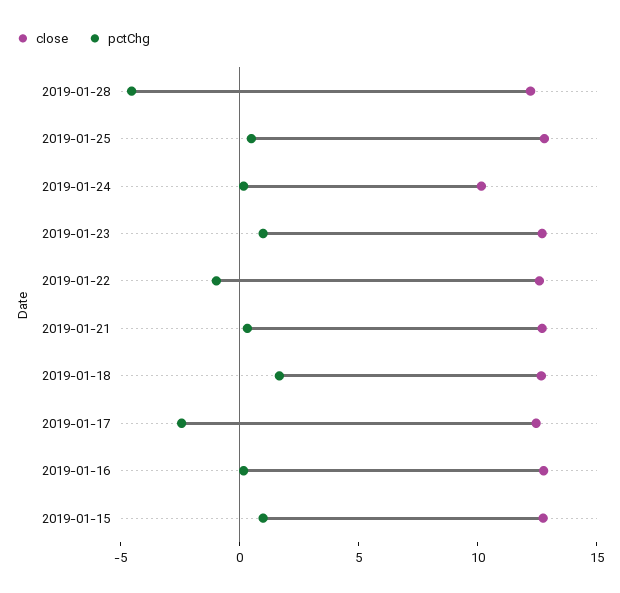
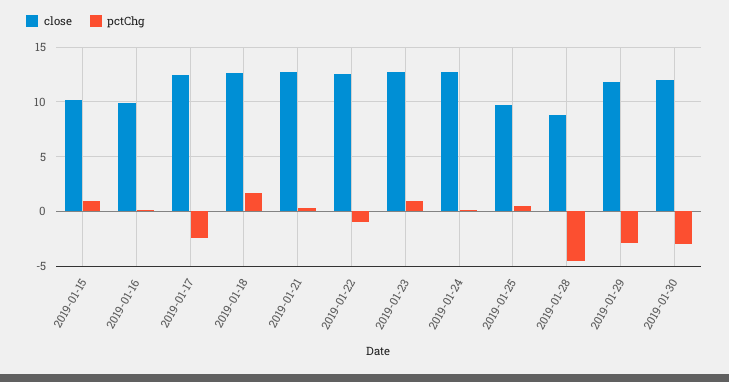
close, 2019-01-28: 12 -> 9
close, 2019-01-25: 13 -> 10
close, 2019-01-24: 10 -> 13
close, 2019-01-16: 13 -> 10
close, 2019-01-15: 13 -> 10
close, 2019-01-29: none -> 12
pctChg, 2019-01-29: none -> -3
close, 2019-01-30: none -> 12
pctChg, 2019-01-30: none -> -3

